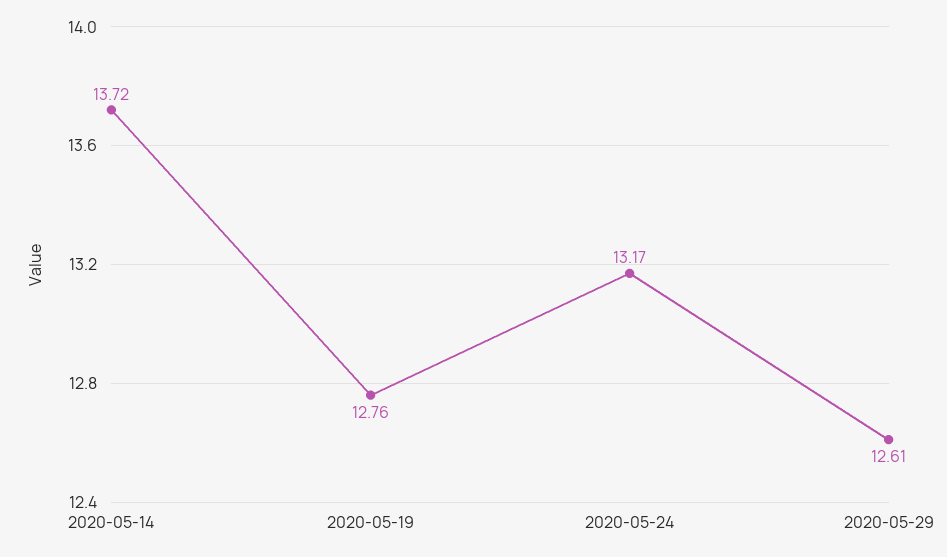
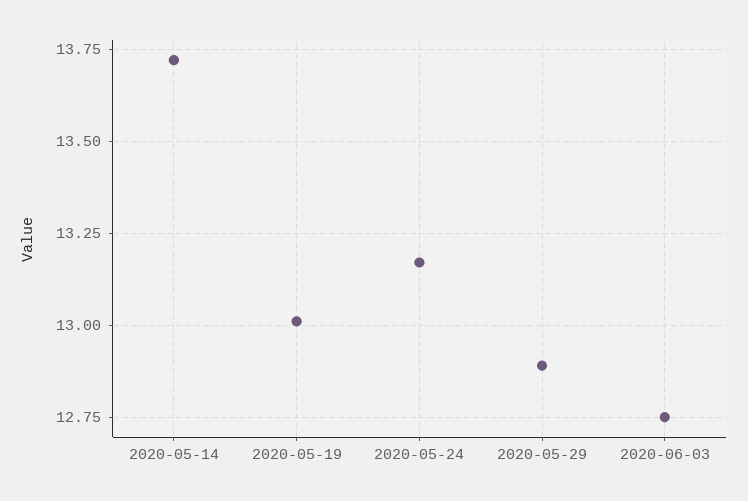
2020-05-19: 12.76 -> 13
2020-05-29: 12.61 -> 12.9
2020-06-03: none -> 12.75

